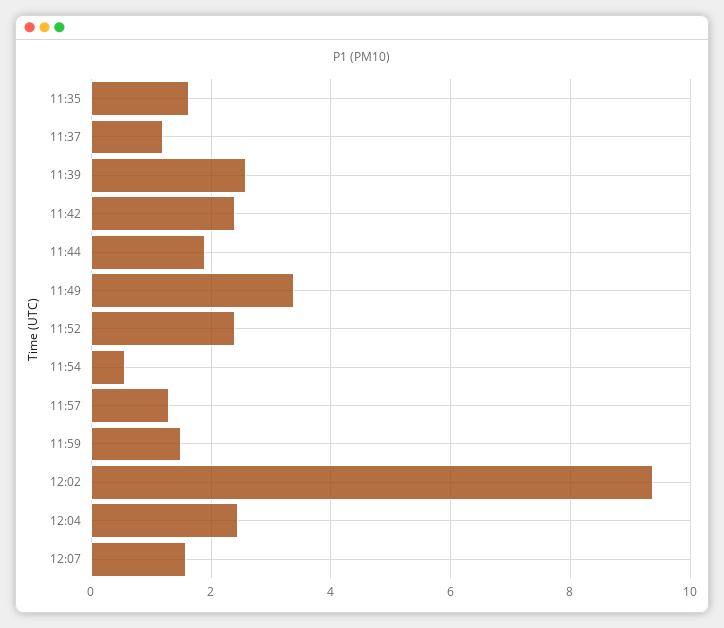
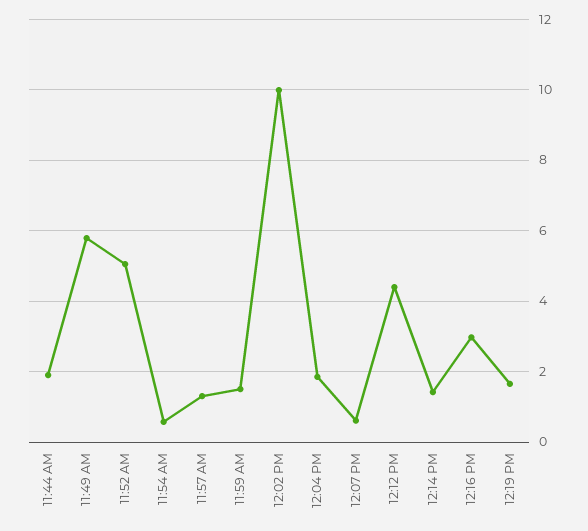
11:35: 1.6 -> none
11:37: 1.2 -> none
11:39: 2.6 -> none
11:42: 2.4 -> none
11:49: 3.4 -> 5.8
11:52: 2.4 -> 5
12:02: 9.4 -> 10
12:04: 2.4 -> 1.8
12:07: 1.6 -> 0.6
12:12 PM: none -> 4.4
12:14 PM: none -> 1.4
12:16 PM: none -> 3
12:19 PM: none -> 1.6

